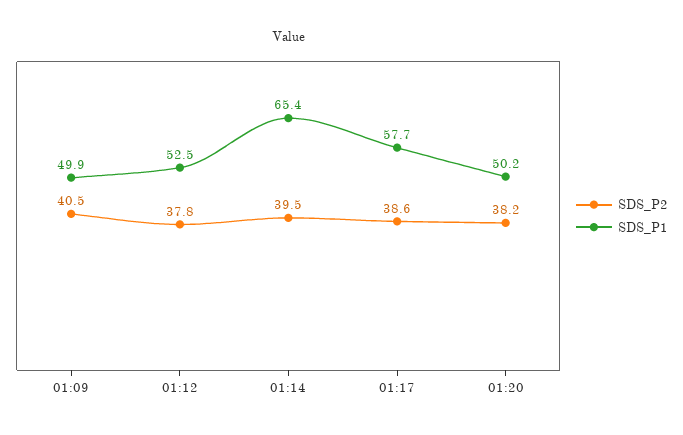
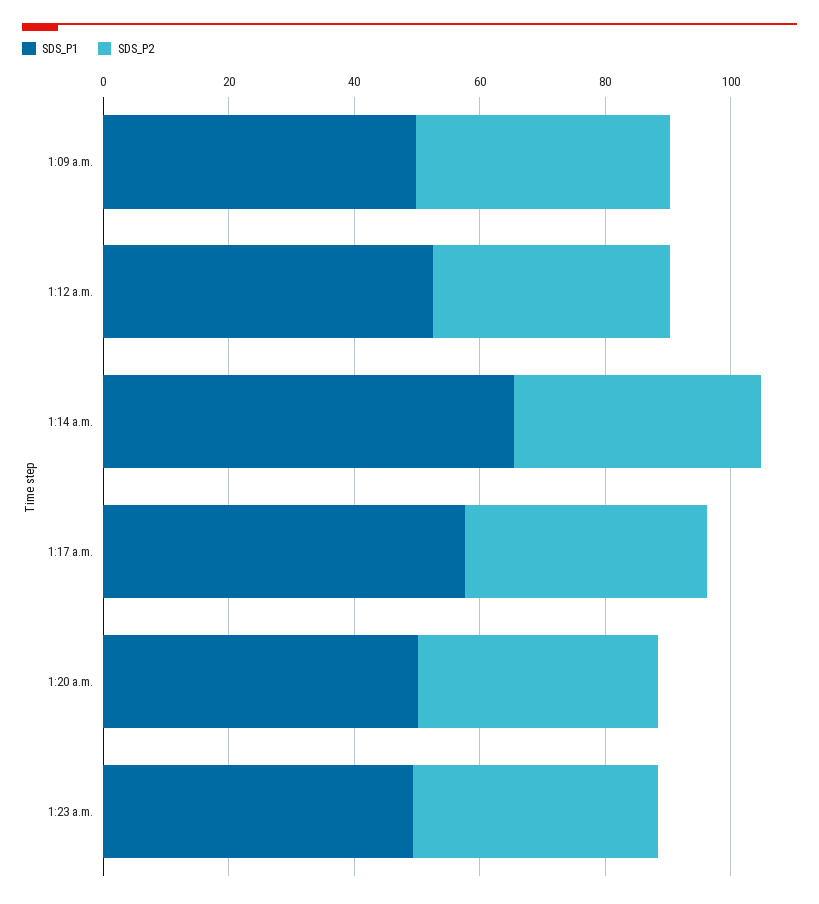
SDS_P1, 1:23 a.m.: none -> 50
SDS_P2, 1:23 a.m.: none -> 40

